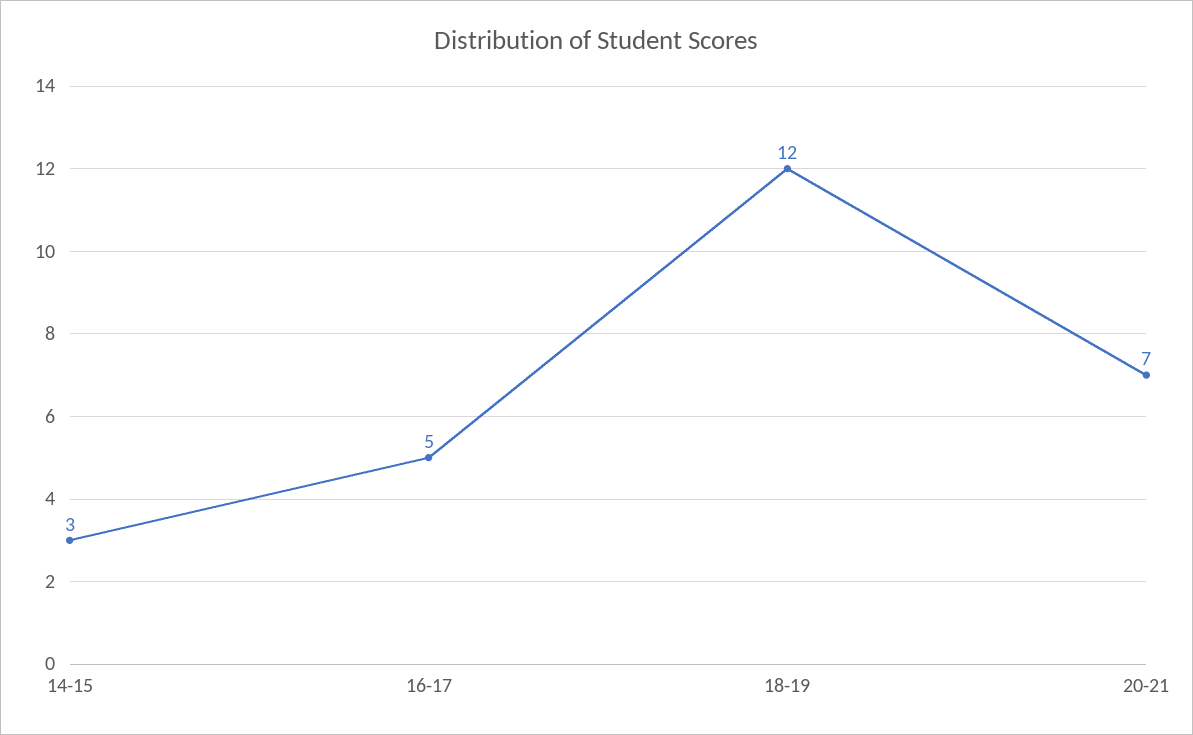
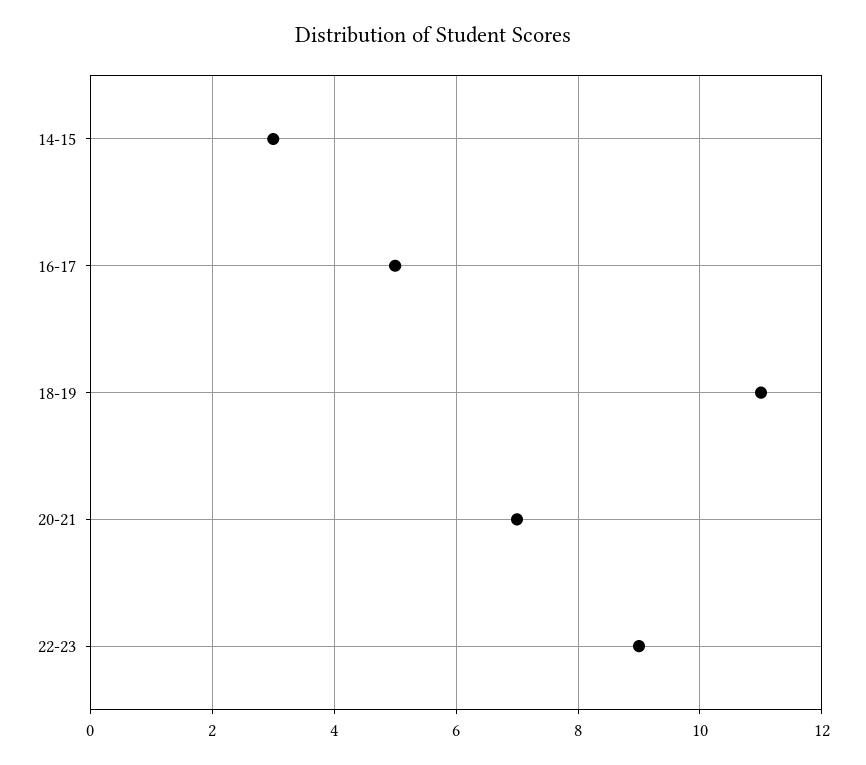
18-19: 12 -> 11
22-23: none -> 9

